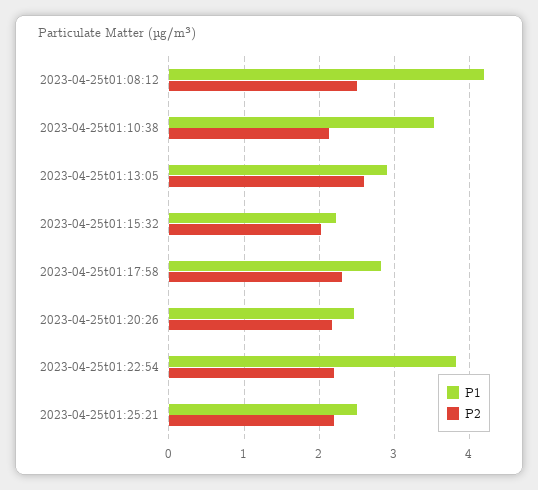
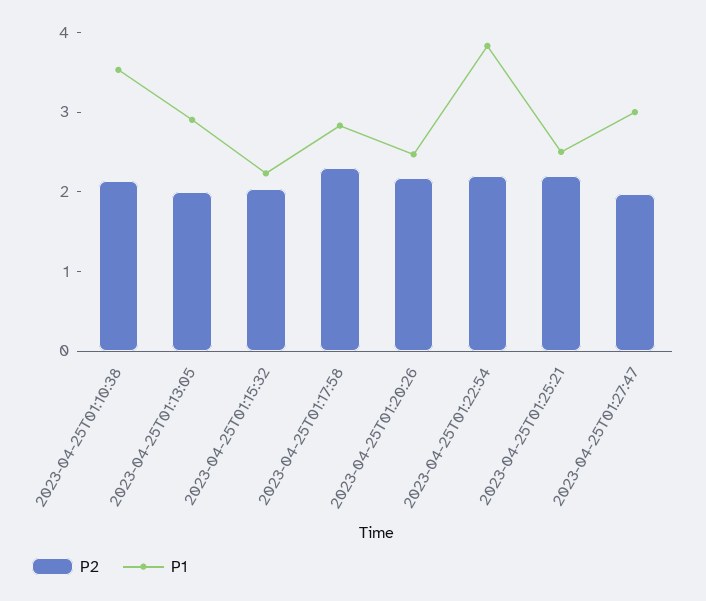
P1, 2023-04-25t01:08:12: 4.2 -> none
P2, 2023-04-25t01:08:12: 2.5 -> none
P2, 2023-04-25t01:13:05: 2.6 -> 2
P2, 2023-04-25T01:27:47: none -> 2
P1, 2023-04-25T01:27:47: none -> 3

